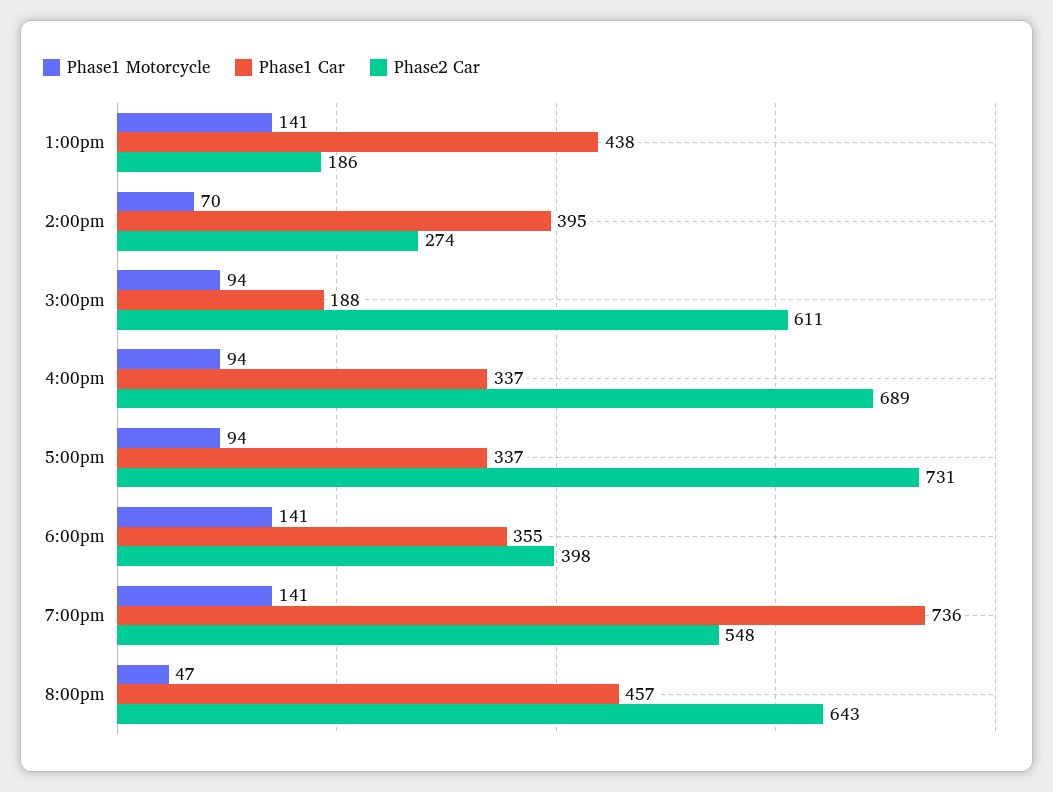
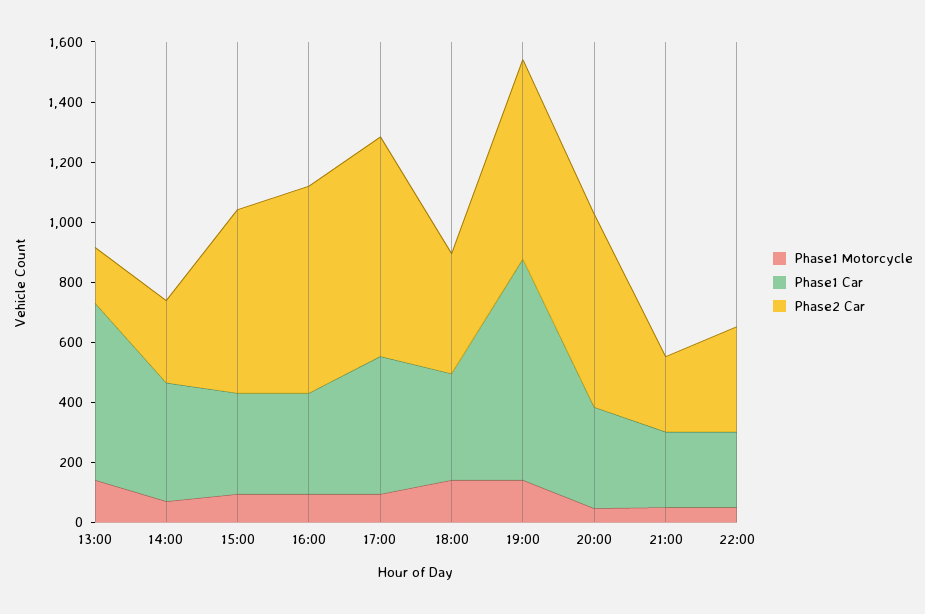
Phase1 Car, 1:00pm: 438 -> 600
Phase1 Car, 3:00pm: 188 -> 350
Phase1 Car, 5:00pm: 337 -> 450
Phase2 Car, 7:00pm: 548 -> 650
Phase1 Car, 8:00pm: 457 -> 350
Phase1 Motorcycle, 21:00: none -> 50
Phase1 Car, 21:00: none -> 250
Phase2 Car, 21:00: none -> 250
Phase1 Motorcycle, 22:00: none -> 50
Phase1 Car, 22:00: none -> 250
Phase2 Car, 22:00: none -> 350

